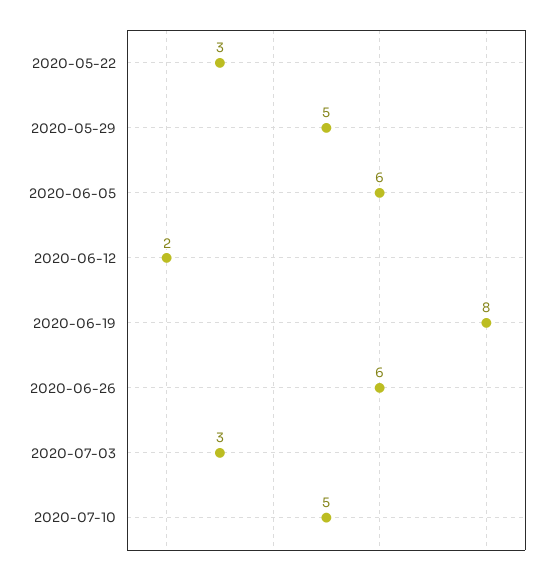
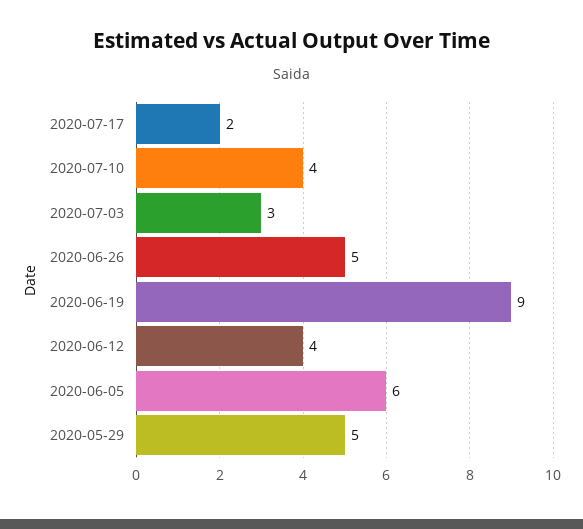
2020-05-22: 3 -> none
2020-06-12: 2 -> 4
2020-06-19: 8 -> 9
2020-06-26: 6 -> 5
2020-07-10: 5 -> 4
2020-07-17: none -> 2

